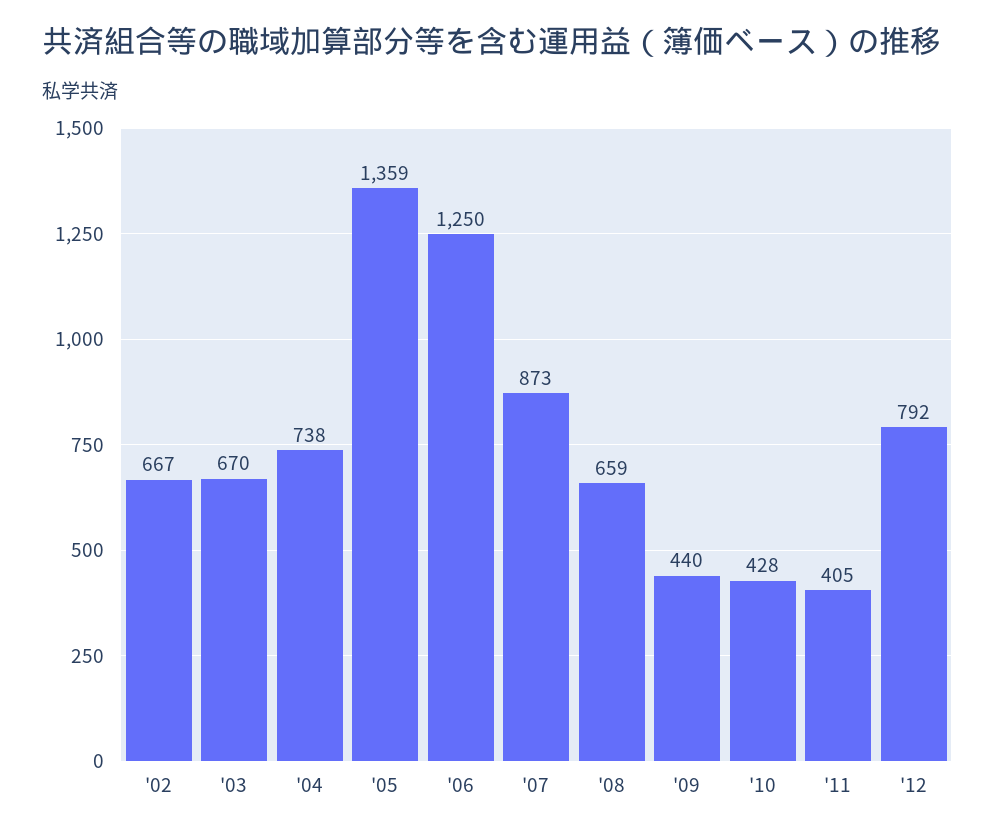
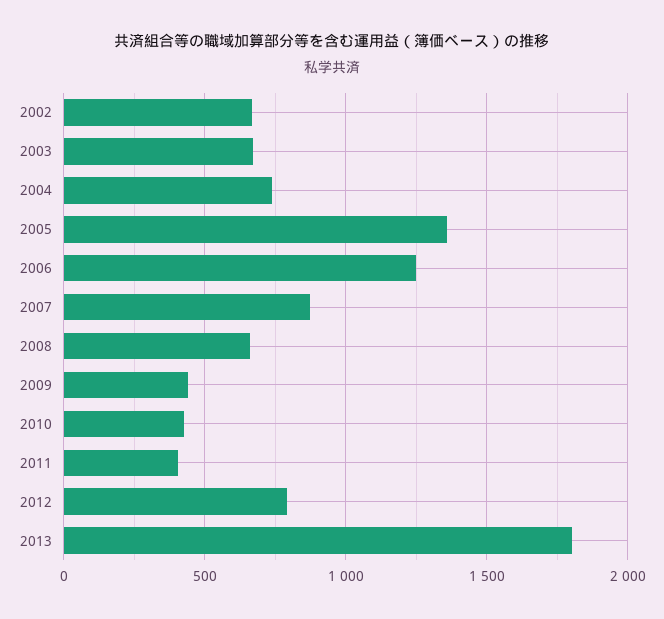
2013: none -> 1800

